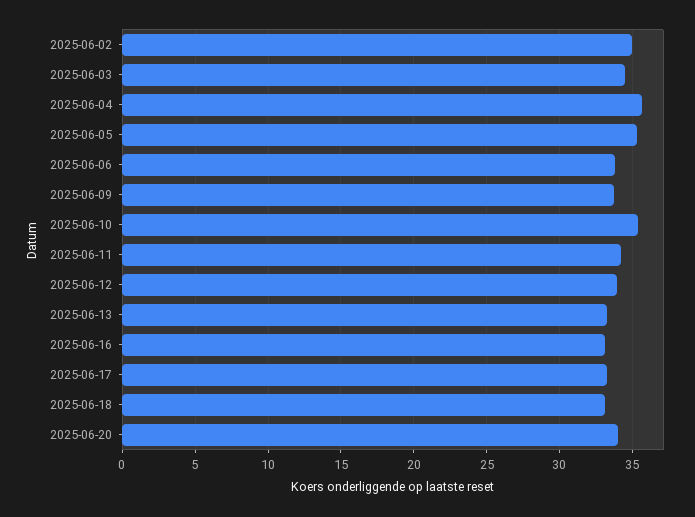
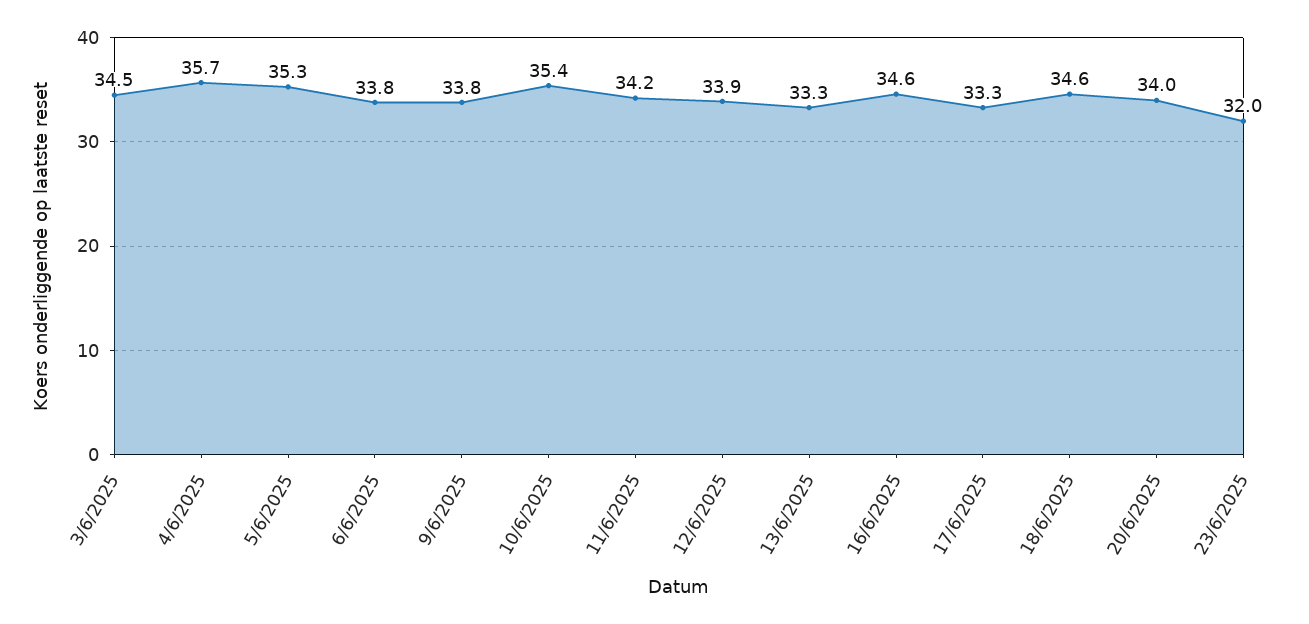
2025-06-02: 35 -> none
2025-06-16: 33 -> 34.6
2025-06-18: 33 -> 34.6
23/6/2025: none -> 32

